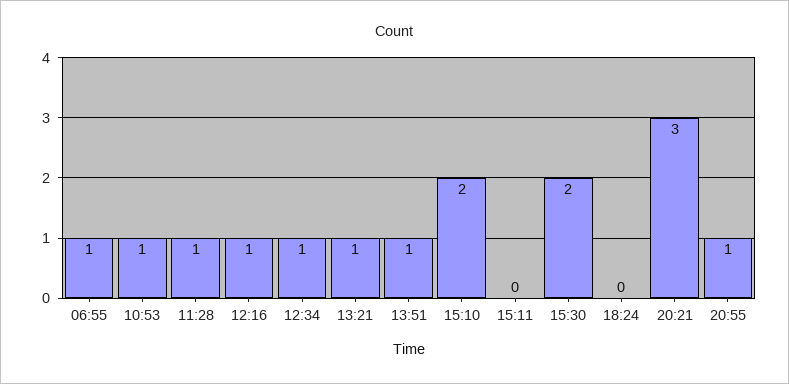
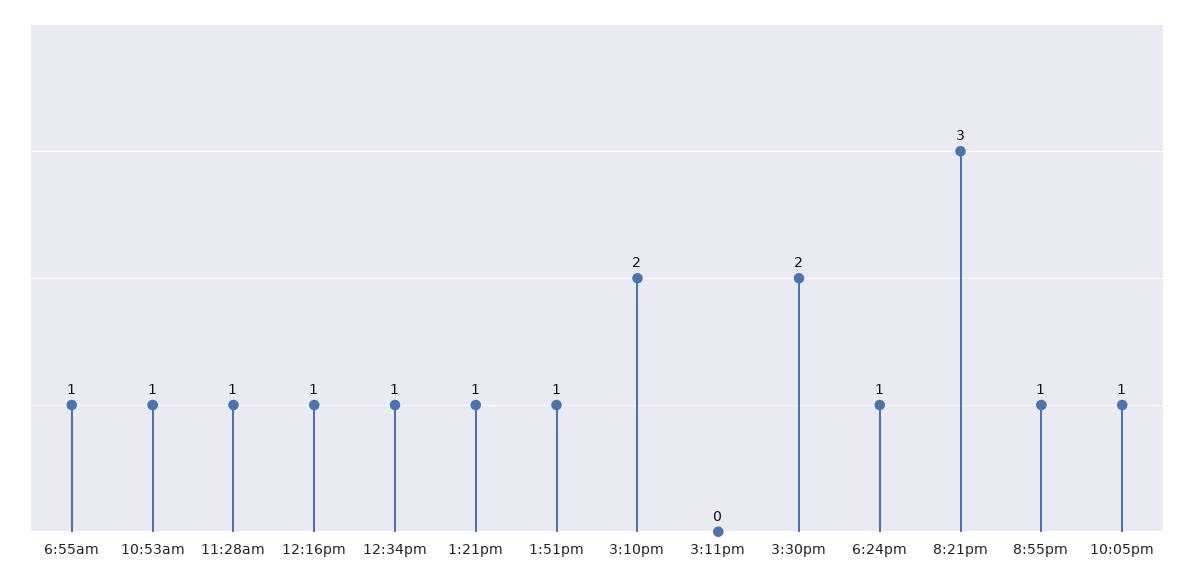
18:24: 0 -> 1
10:05pm: none -> 1

